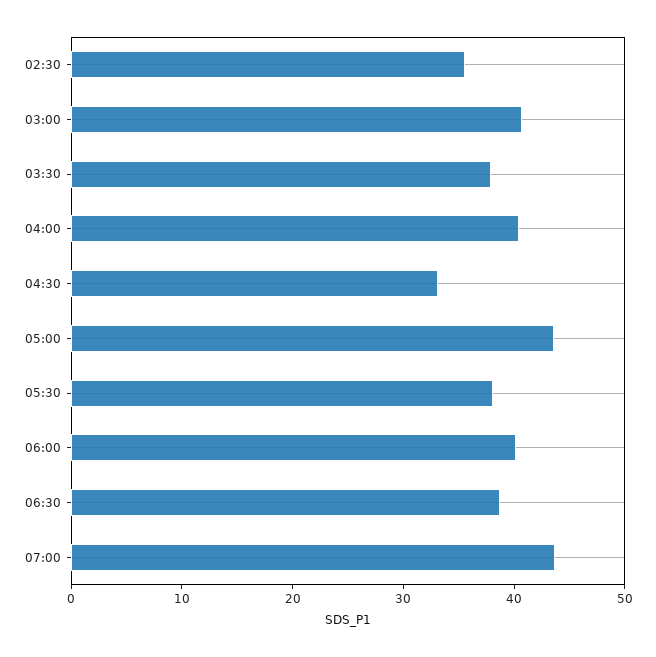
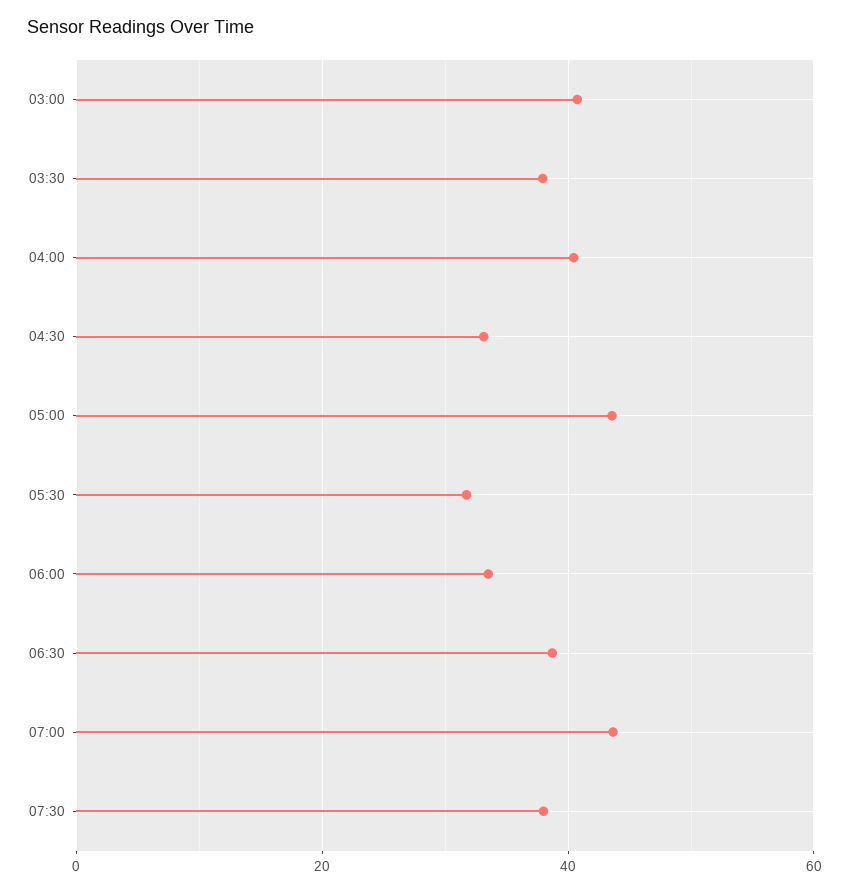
02:30: 36 -> none
05:30: 38 -> 32
06:00: 40 -> 34
07:30: none -> 38

